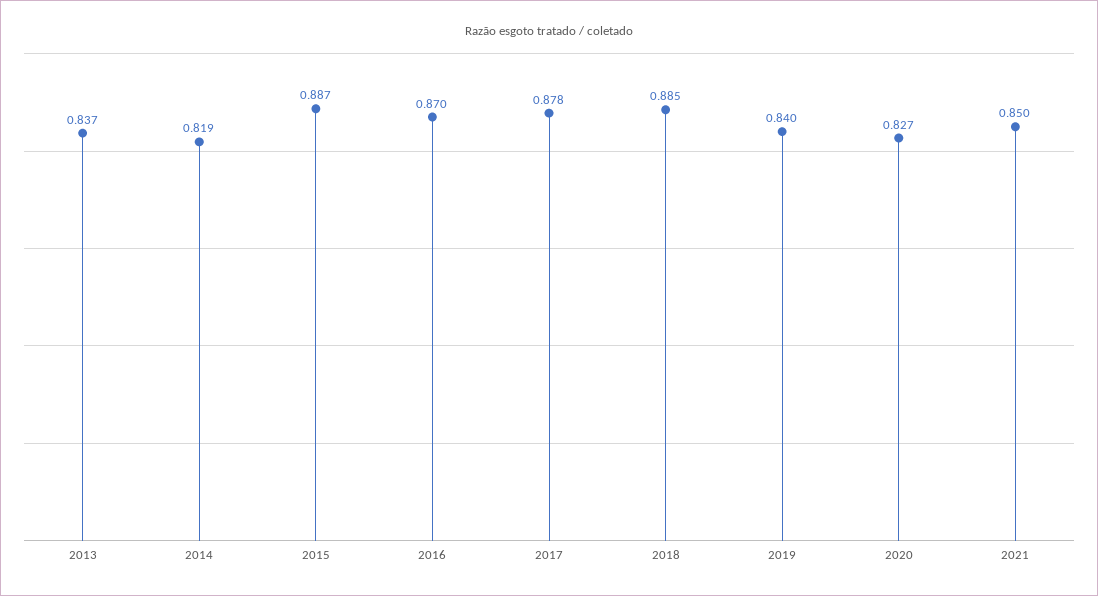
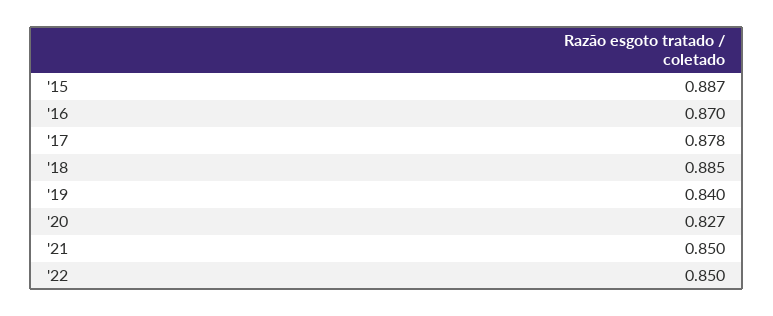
2013: 0.837 -> none
2014: 0.819 -> none
'22: none -> 0.85

